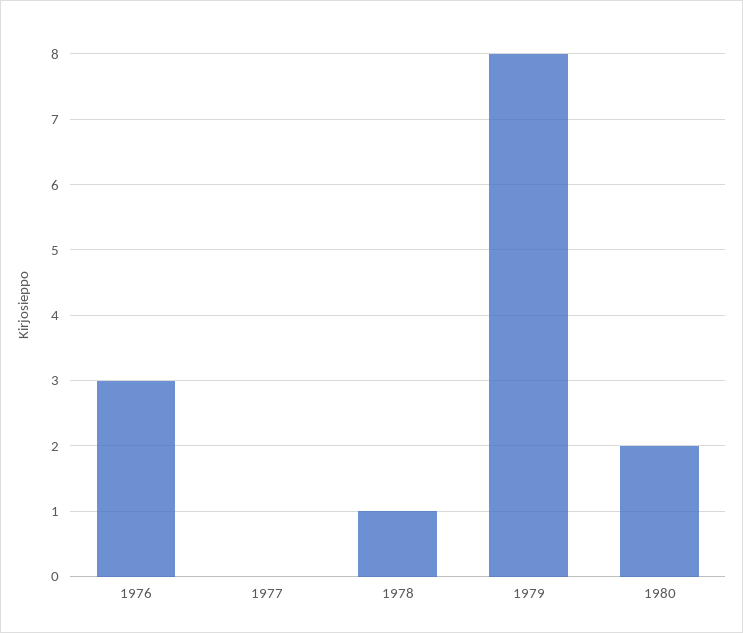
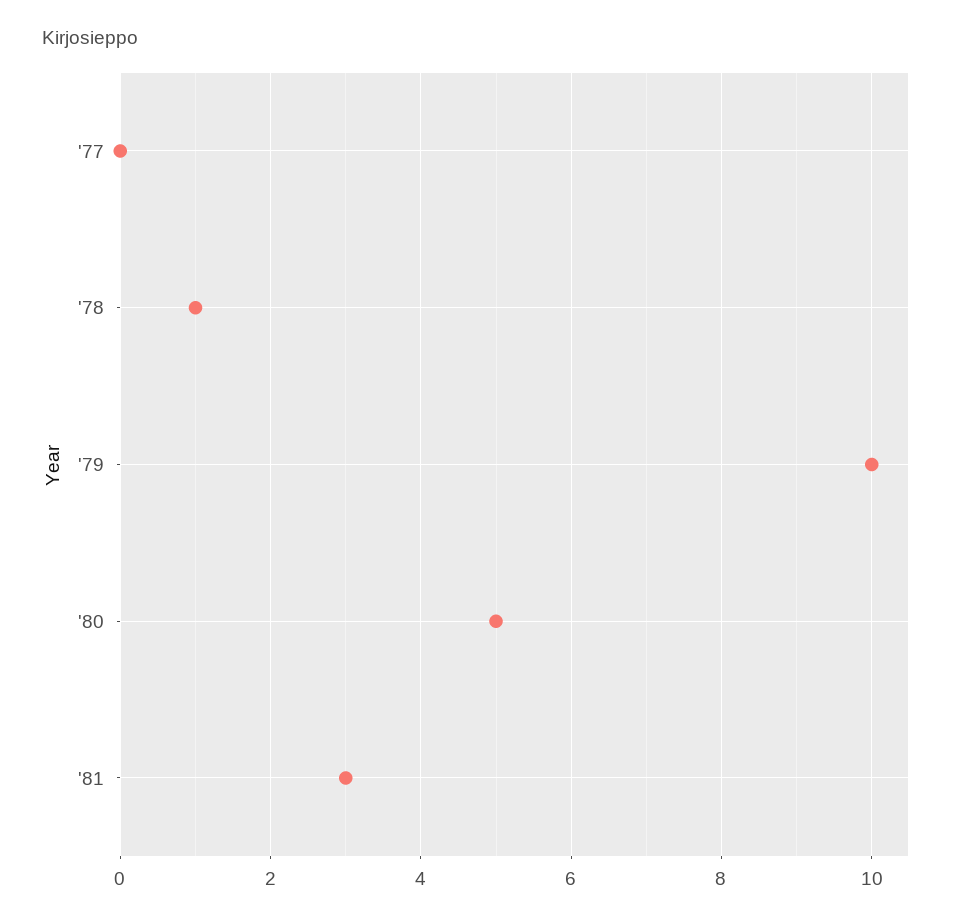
1976: 3 -> none
1979: 8 -> 10
1980: 2 -> 5
'81: none -> 3

